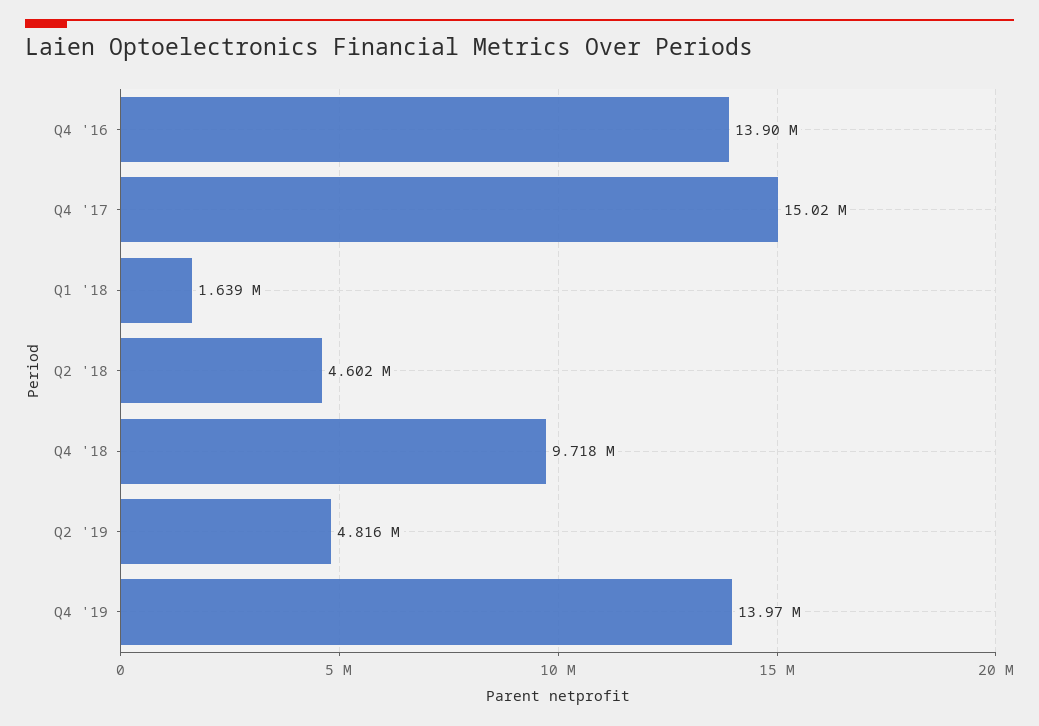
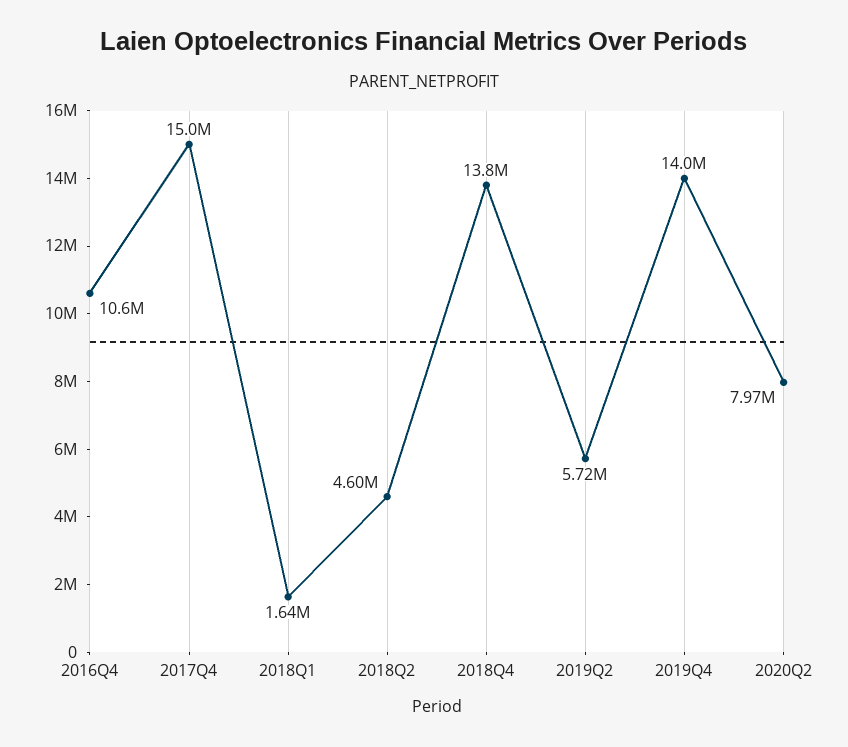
Q4 '16: 13900000 -> 10600000
Q4 '18: 9718000 -> 13800000
Q2 '19: 4816000 -> 5720000
2020Q2: none -> 7970000

